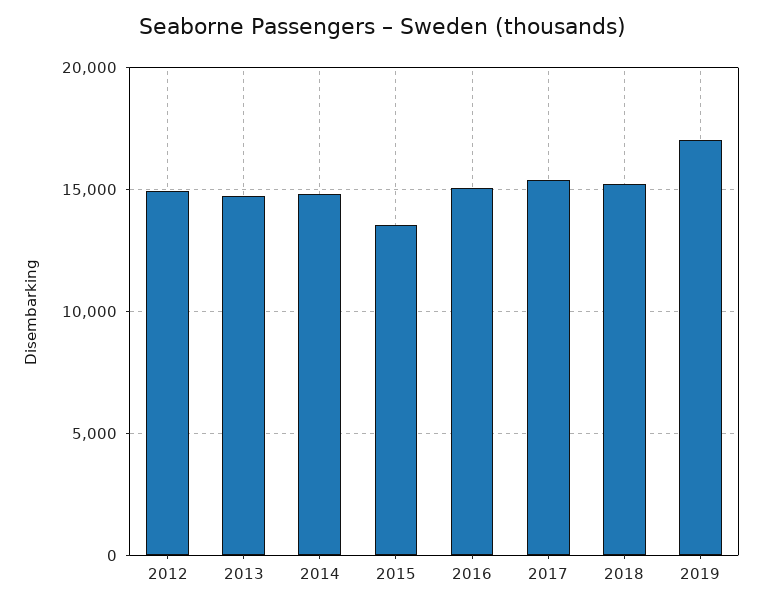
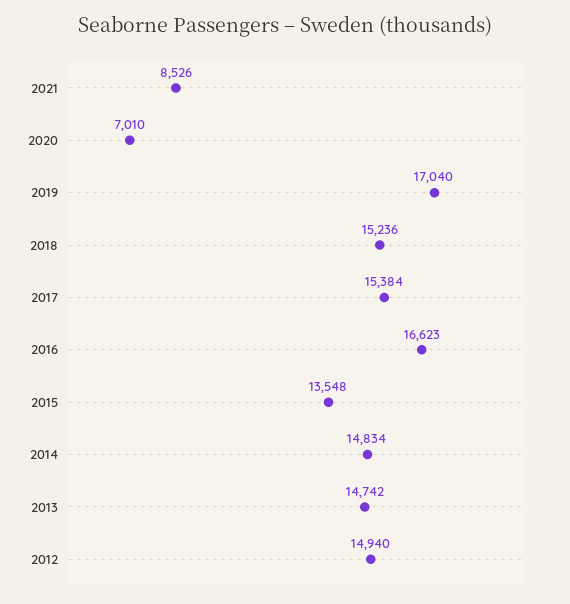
2016: 15000 -> 16623
2021: none -> 8526
2020: none -> 7010

